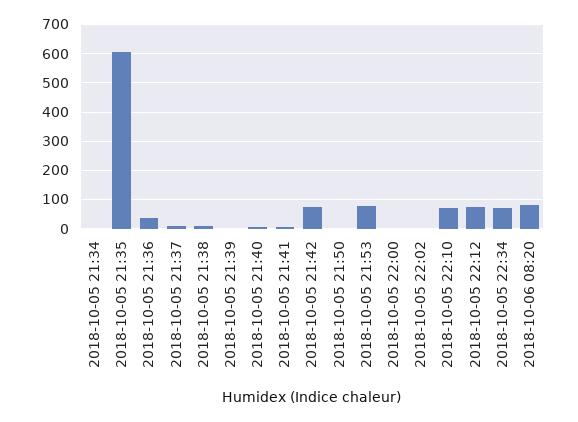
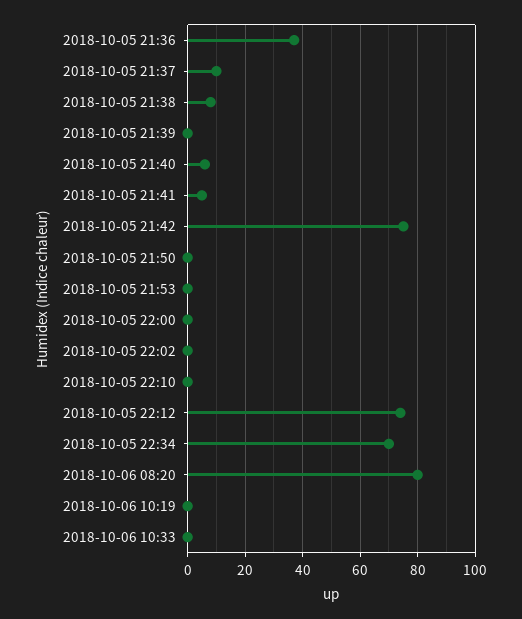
2018-10-05 21:34: 0 -> none
2018-10-05 21:35: 600 -> none
2018-10-05 21:53: 75 -> 0
2018-10-05 22:10: 75 -> 0
2018-10-06 10:19: none -> 0
2018-10-06 10:33: none -> 0

